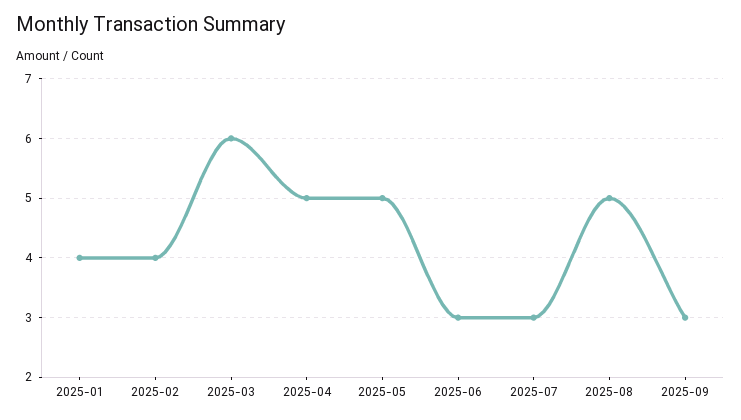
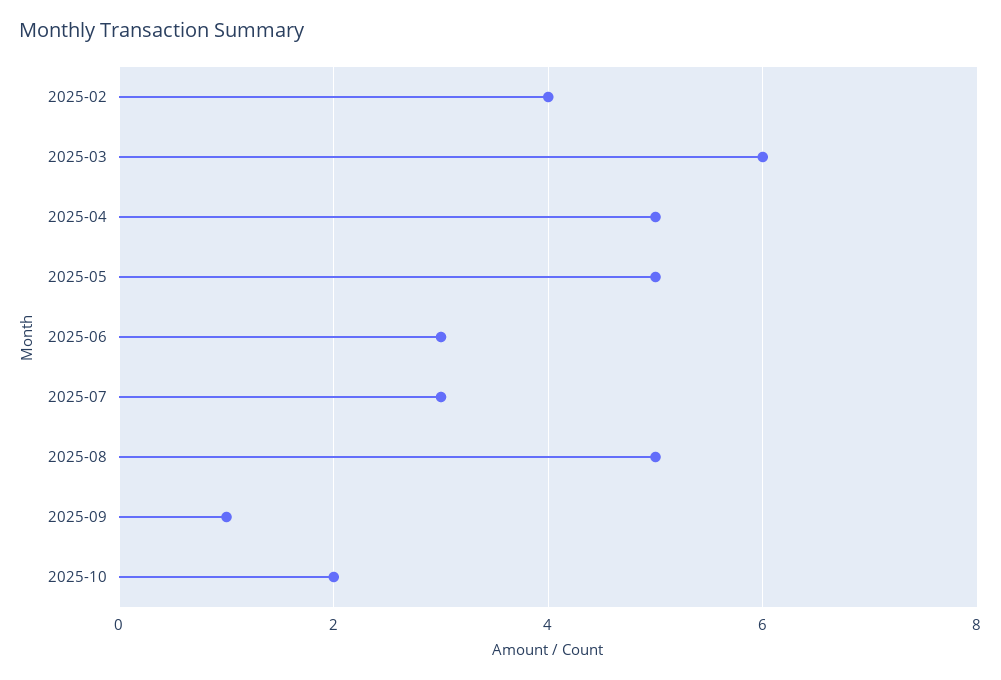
2025-01: 4 -> none
2025-09: 3 -> 1
2025-10: none -> 2

